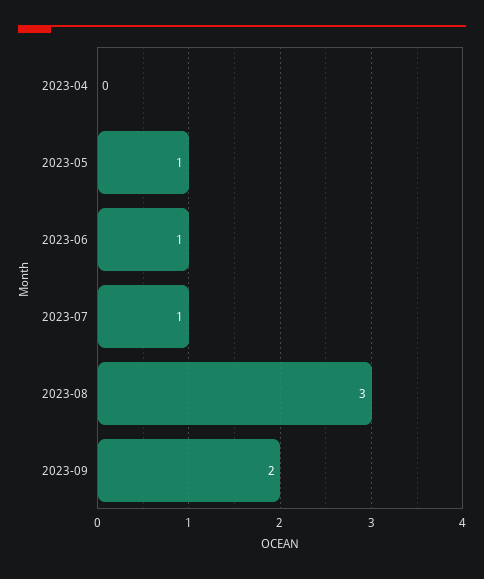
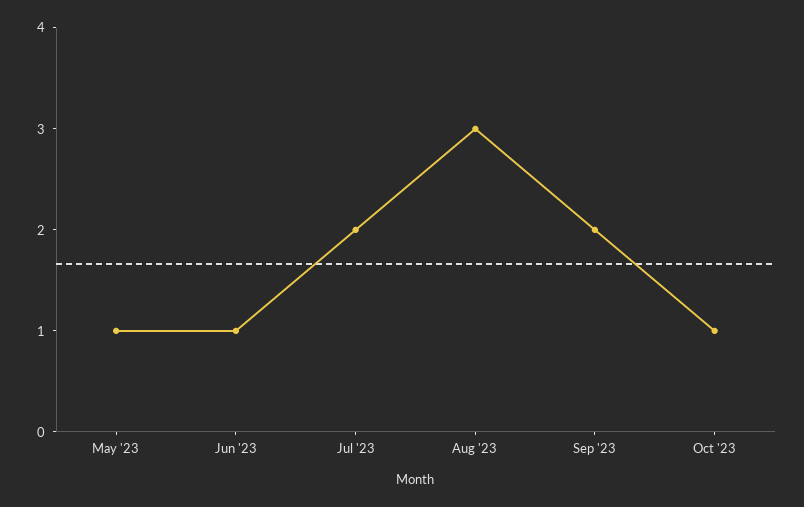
2023-04: 0 -> none
2023-07: 1 -> 2
Oct '23: none -> 1

